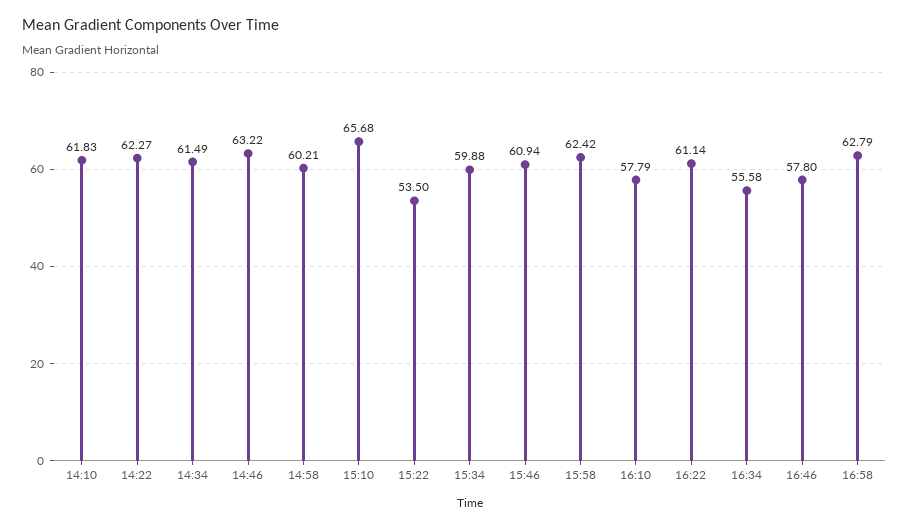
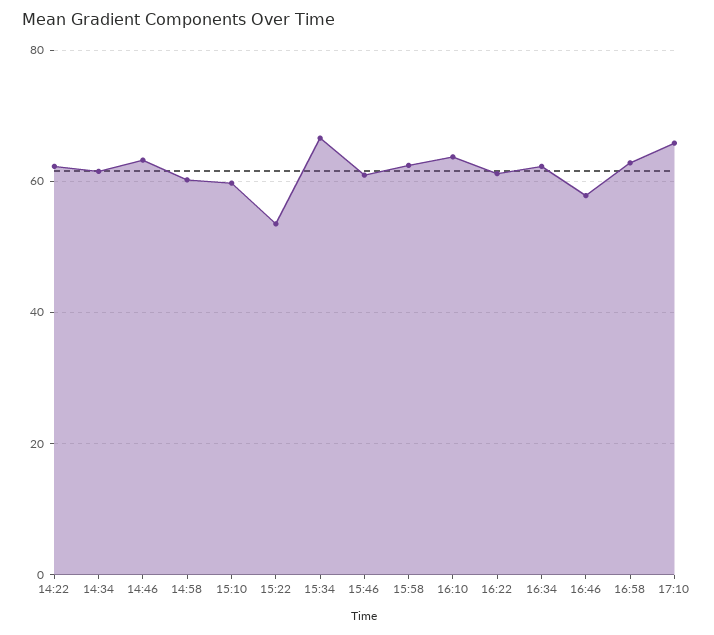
14:10: 61.83 -> none
15:10: 65.68 -> 60
15:34: 59.88 -> 66
16:10: 57.79 -> 64
16:34: 55.58 -> 62
17:10: none -> 66

